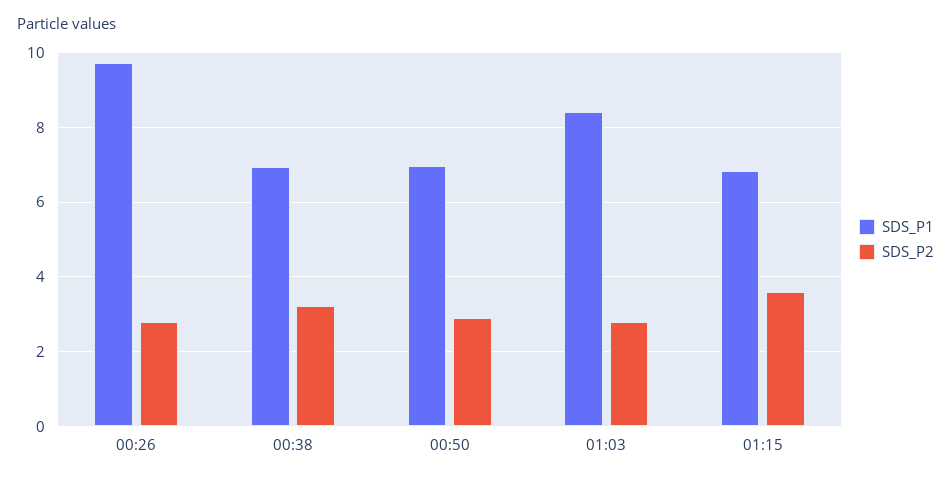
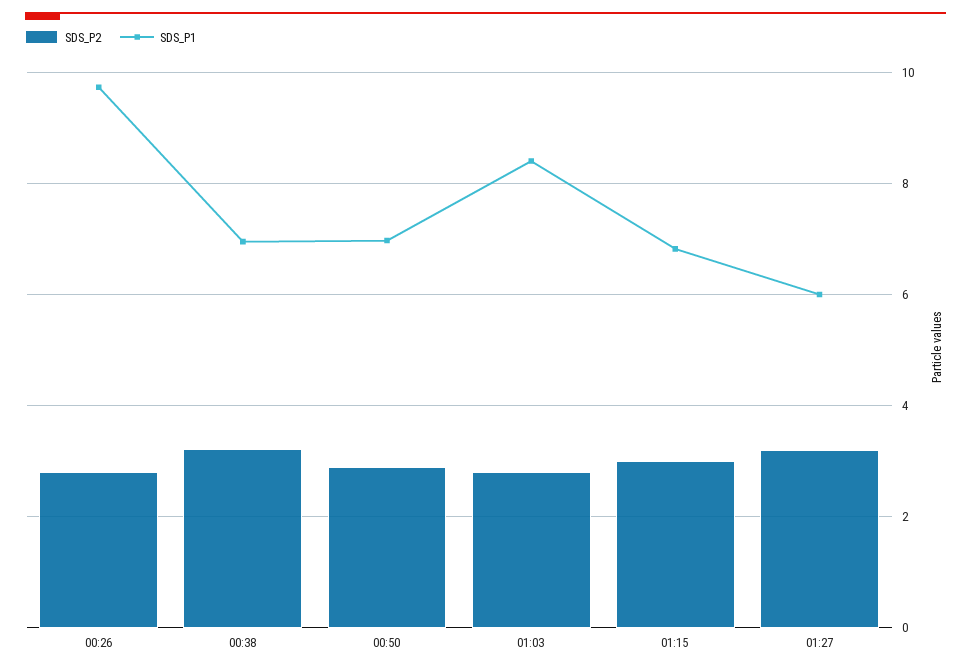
SDS_P2, 01:15: 3.6 -> 3
SDS_P2, 01:27: none -> 3.2
SDS_P1, 01:27: none -> 6

